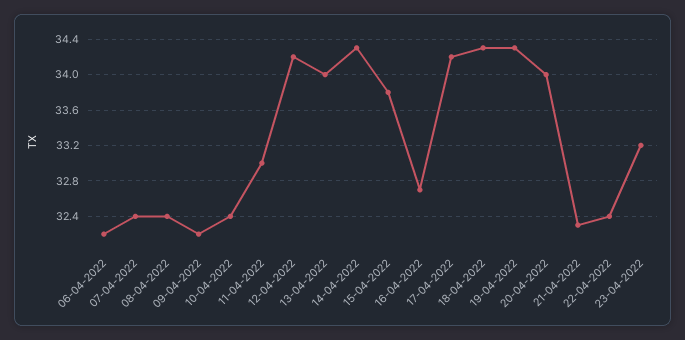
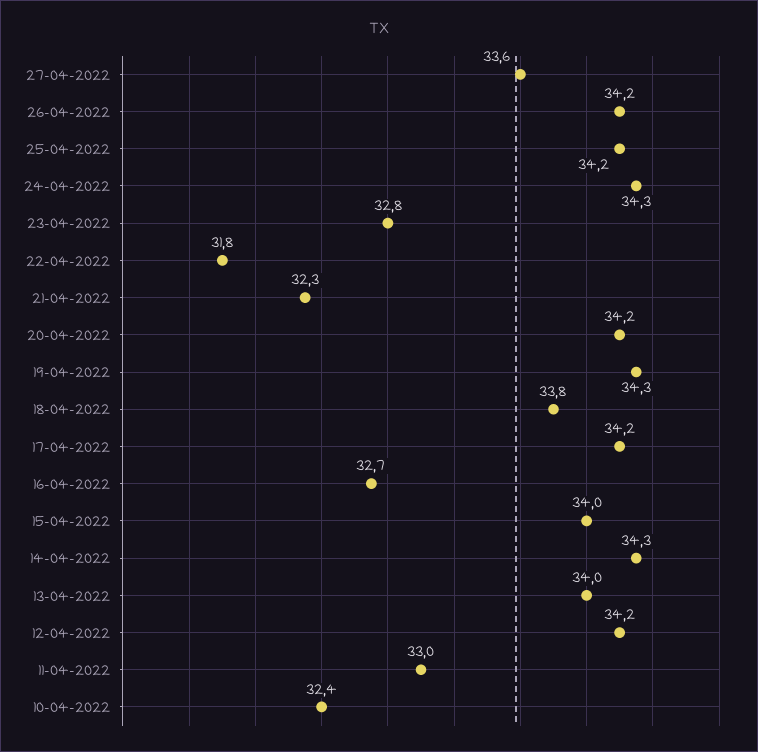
06-04-2022: 32.2 -> none
07-04-2022: 32.4 -> none
08-04-2022: 32.4 -> none
09-04-2022: 32.2 -> none
15-04-2022: 33.8 -> 34
18-04-2022: 34.3 -> 33.8
20-04-2022: 34 -> 34.2
22-04-2022: 32.4 -> 31.8
23-04-2022: 33.2 -> 32.8
27-04-2022: none -> 33.6
26-04-2022: none -> 34.2
25-04-2022: none -> 34.2
24-04-2022: none -> 34.3

